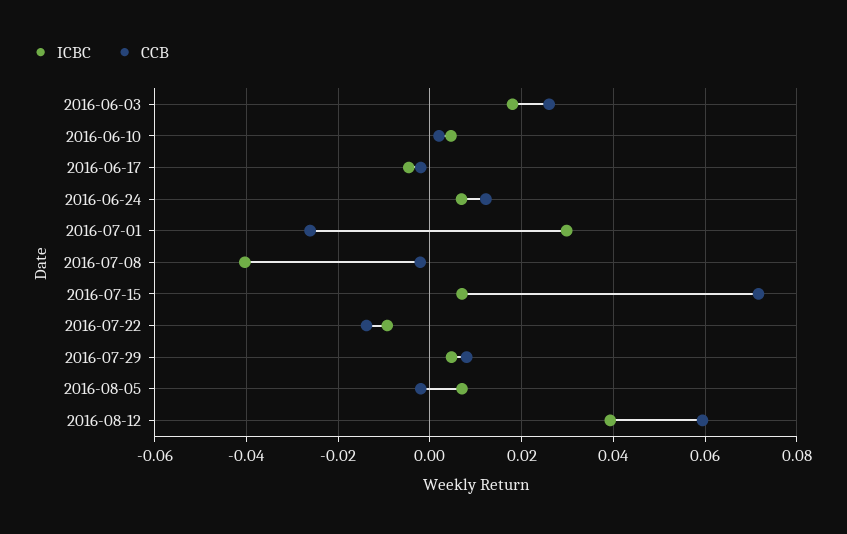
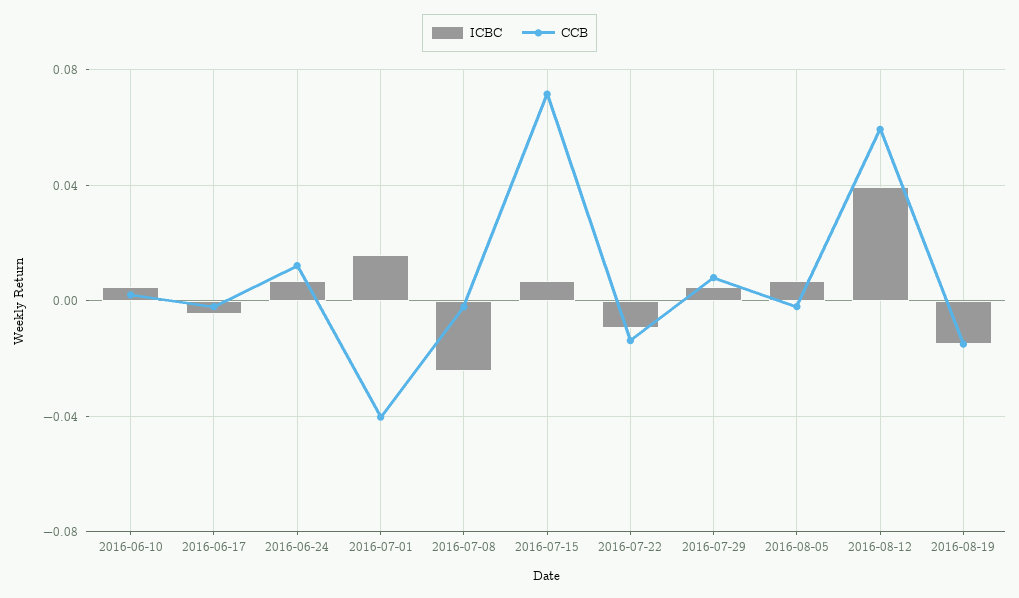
ICBC, 2016-06-03: 0.018 -> none
CCB, 2016-06-03: 0.026 -> none
ICBC, 2016-07-01: 0.03 -> 0.015
CCB, 2016-07-01: -0.026 -> -0.04
ICBC, 2016-07-08: -0.04 -> -0.025
ICBC, 2016-08-19: none -> -0.015
CCB, 2016-08-19: none -> -0.015

